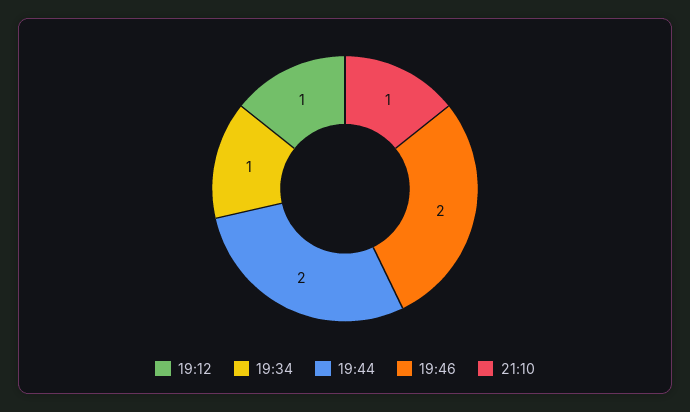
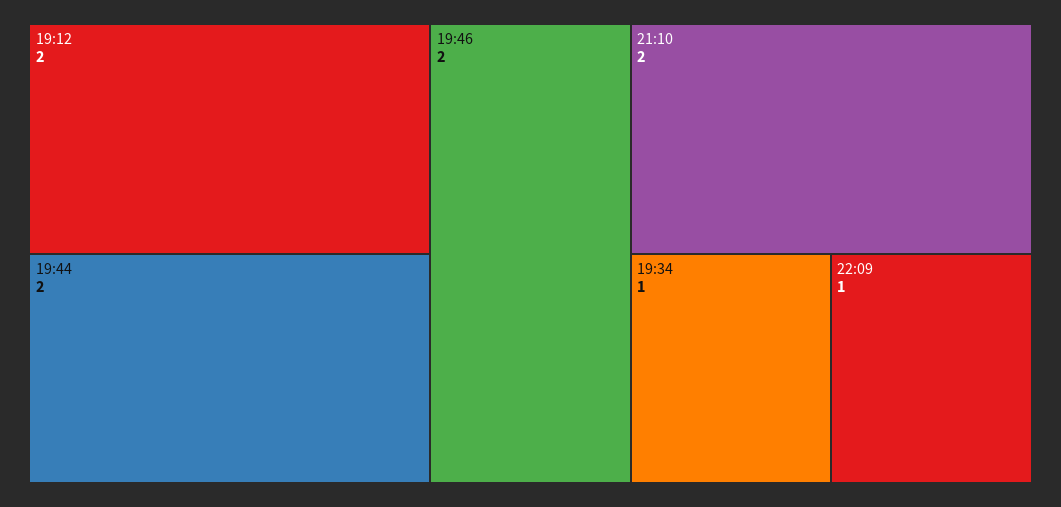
19:12: 1 -> 2
21:10: 1 -> 2
22:09: none -> 1

